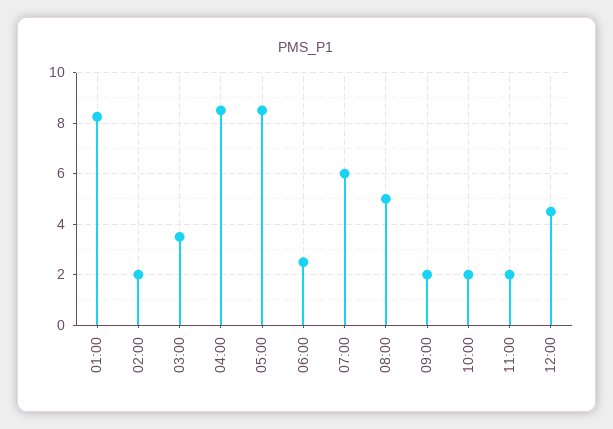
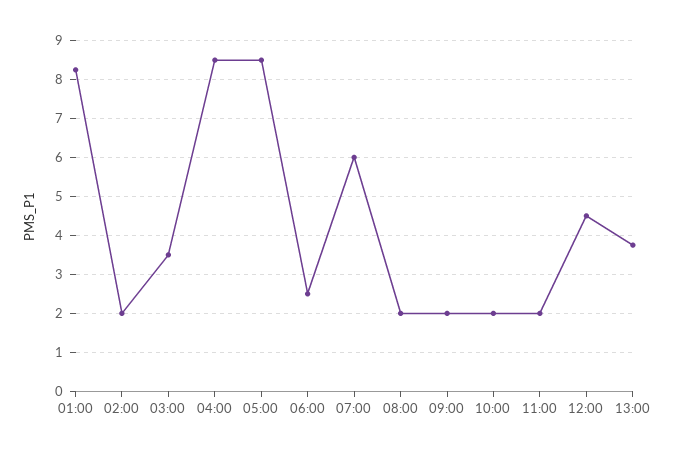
08:00: 5 -> 2
13:00: none -> 3.8

